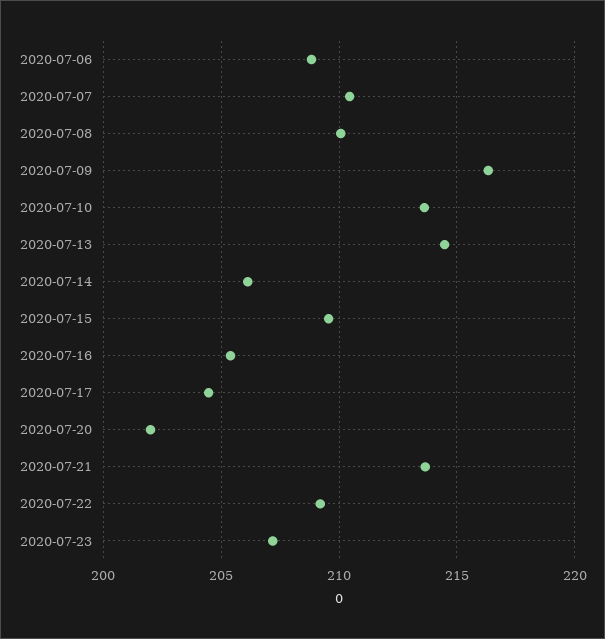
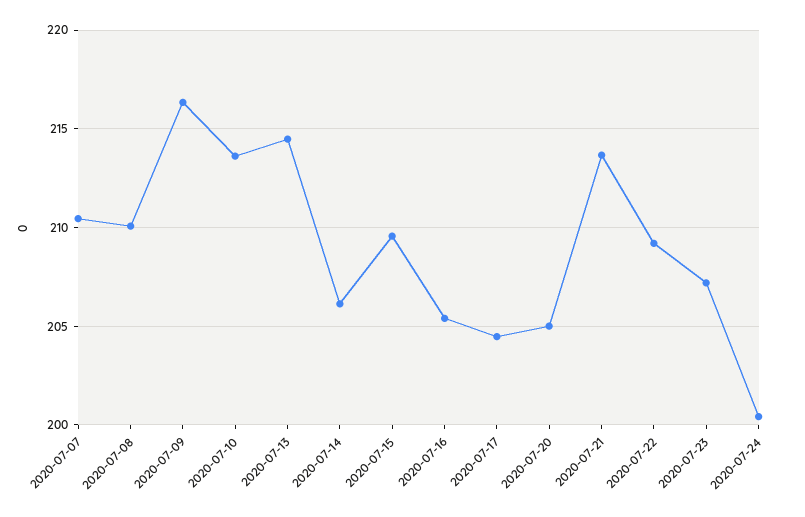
2020-07-06: 209 -> none
2020-07-20: 202 -> 205
2020-07-24: none -> 200.5

